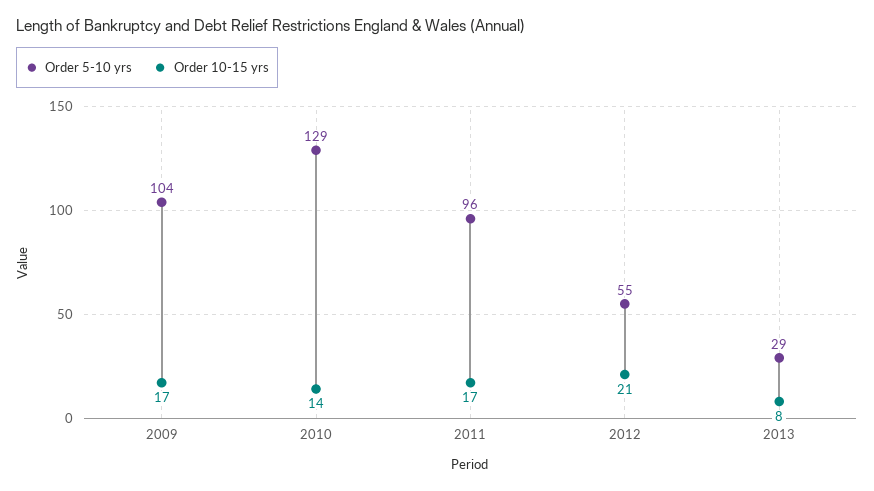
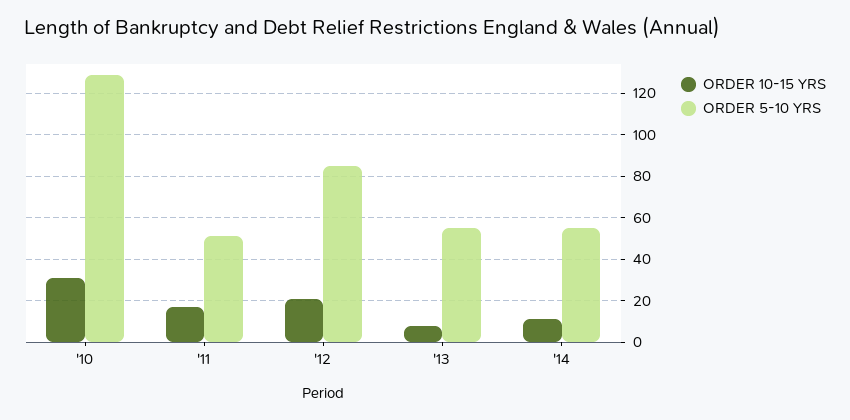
Order 5-10 yrs, 2009: 104 -> none
Order 10-15 yrs, 2009: 17 -> none
Order 10-15 yrs, 2010: 14 -> 30
Order 5-10 yrs, 2011: 96 -> 50
Order 5-10 yrs, 2012: 55 -> 85
Order 5-10 yrs, 2013: 29 -> 55
Order 10-15 yrs, '14: none -> 10
Order 5-10 yrs, '14: none -> 55

